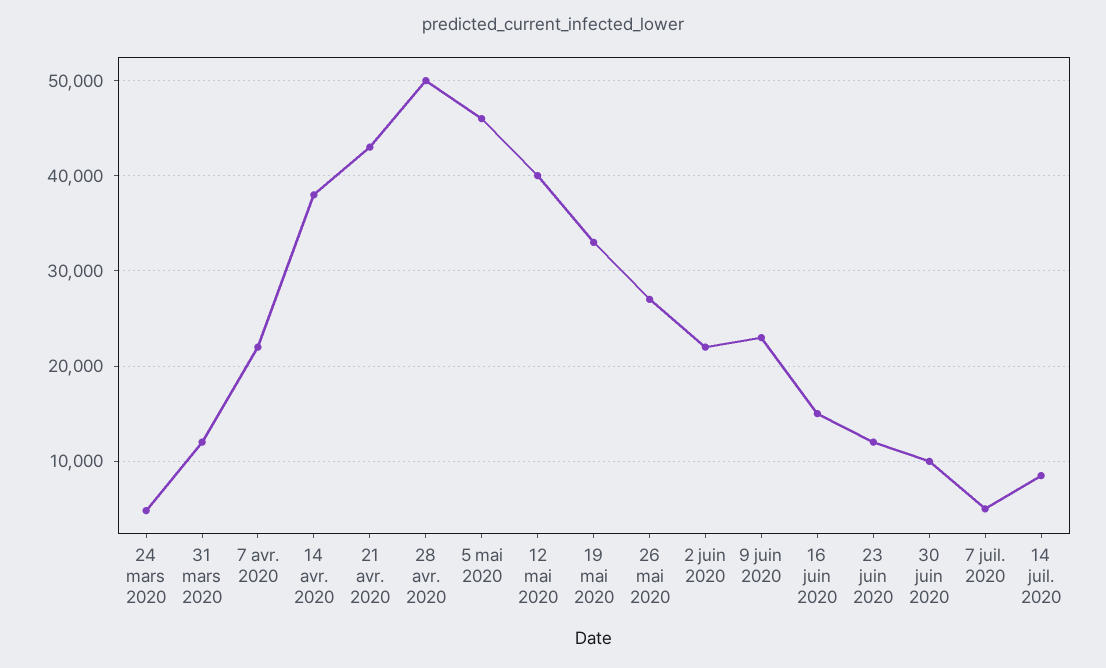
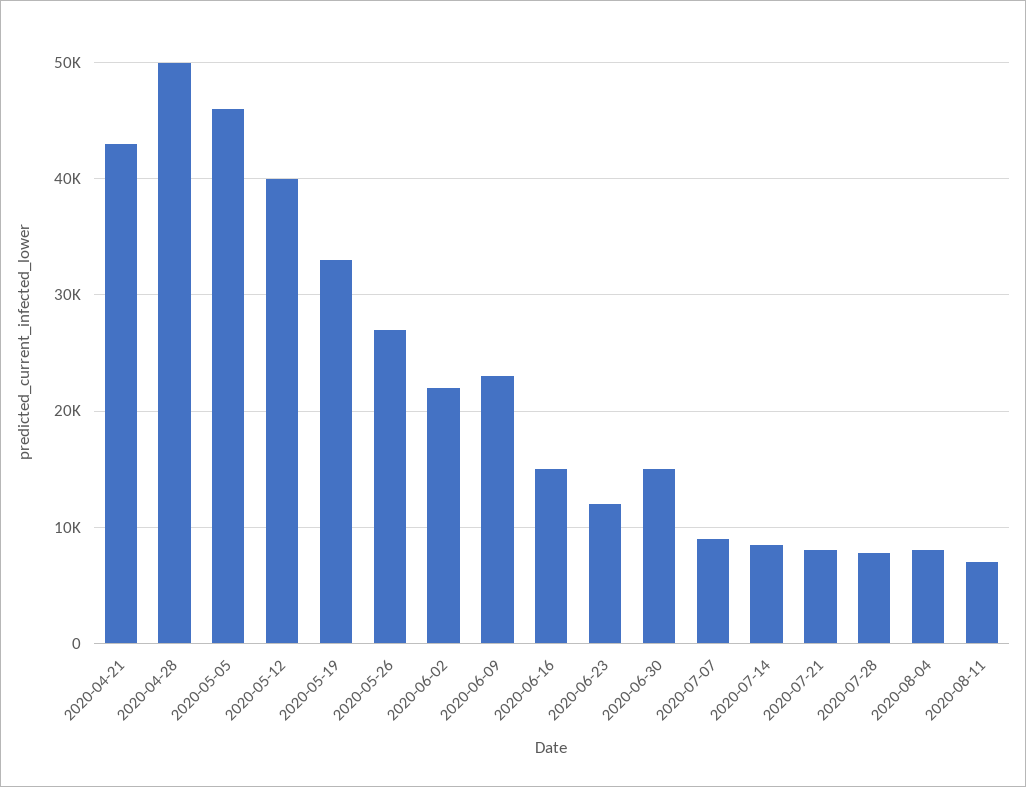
24 mars 2020: 5000 -> none
31 mars 2020: 12000 -> none
7 avr. 2020: 22000 -> none
14 avr. 2020: 38000 -> none
30 juin 2020: 10000 -> 15000
7 juil. 2020: 5000 -> 9000
2020-07-21: none -> 8000
2020-07-28: none -> 8000
2020-08-04: none -> 8000
2020-08-11: none -> 7000

